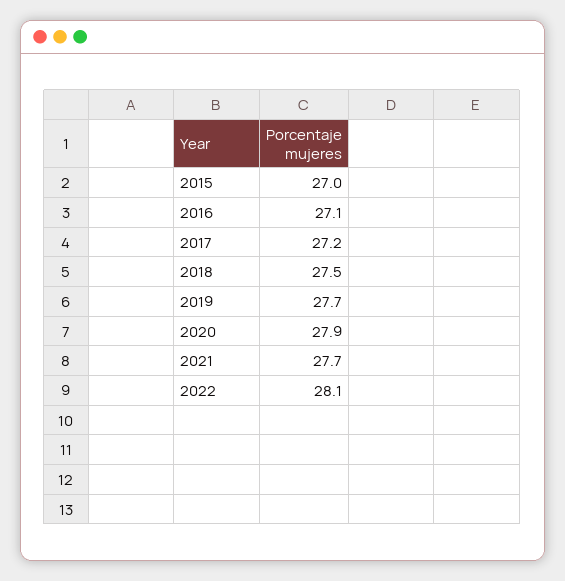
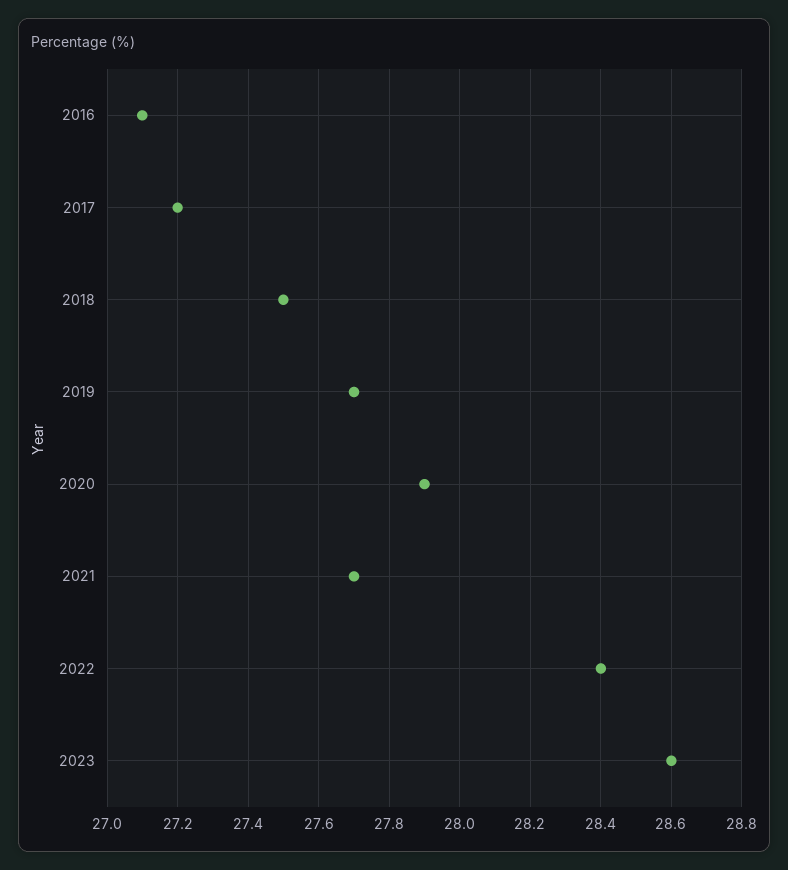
2015: 27 -> none
2022: 28.1 -> 28.4
2023: none -> 28.6

